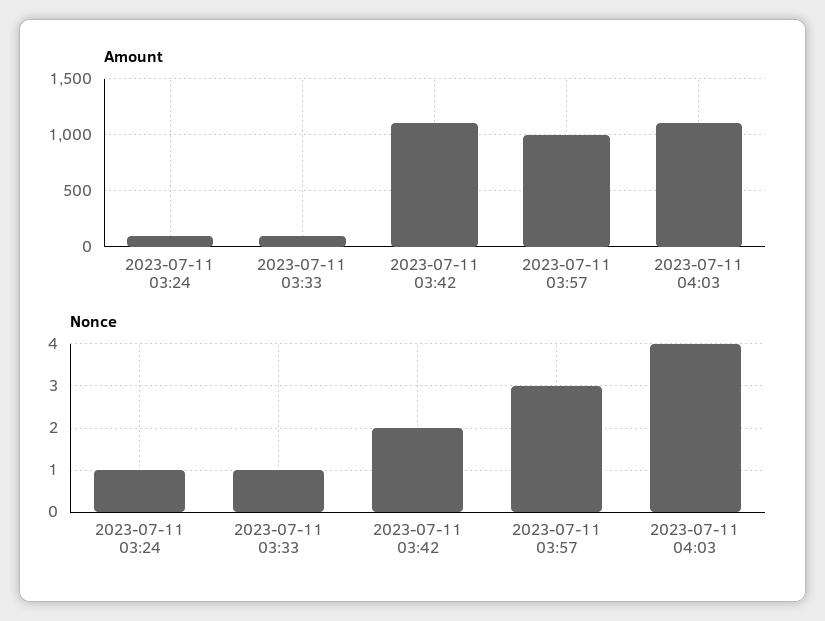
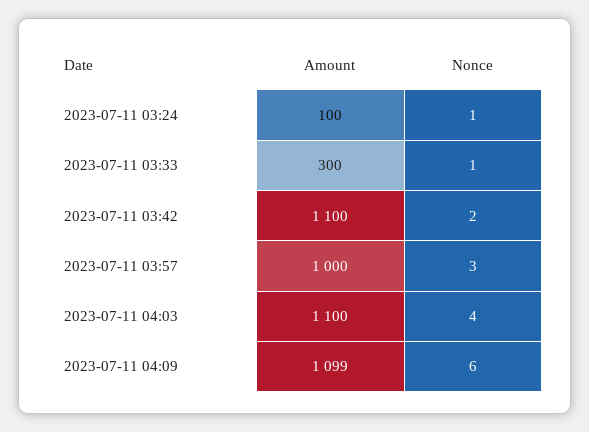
Amount, 2023-07-11 03:33: 100 -> 300
Amount, 2023-07-11 04:09: none -> 1099
Nonce, 2023-07-11 04:09: none -> 6

